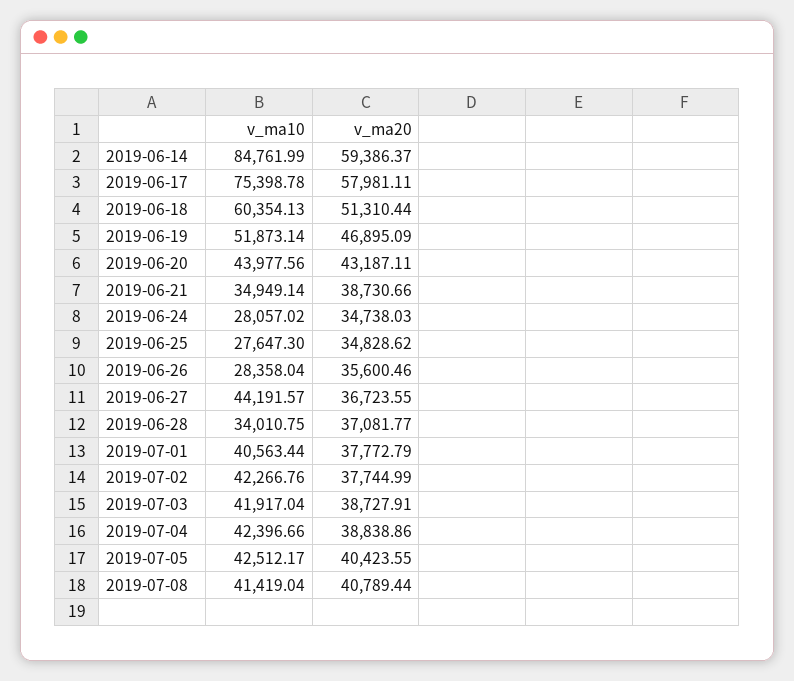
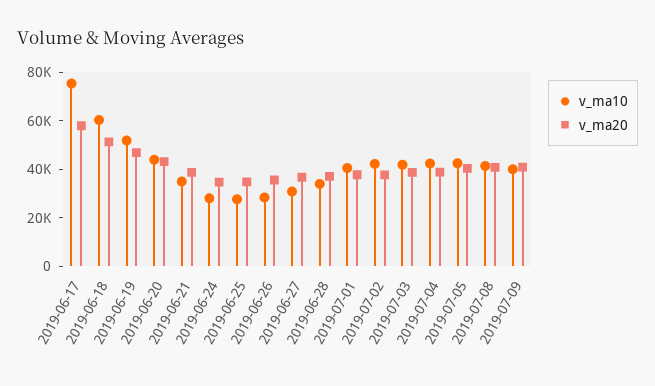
v_ma10, 2019-06-14: 84761.99 -> none
v_ma20, 2019-06-14: 59386.37 -> none
v_ma10, 2019-06-27: 44191.57 -> 30000
v_ma10, 2019-07-09: none -> 40000
v_ma20, 2019-07-09: none -> 40000

